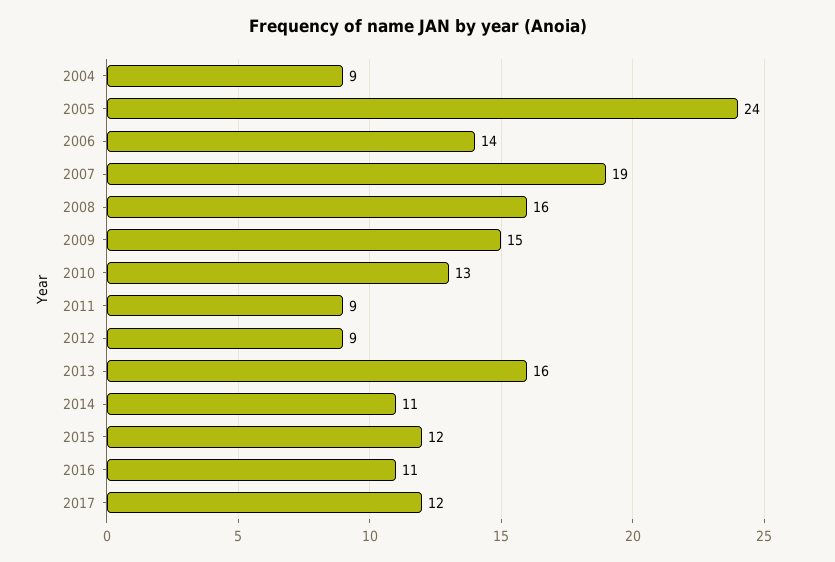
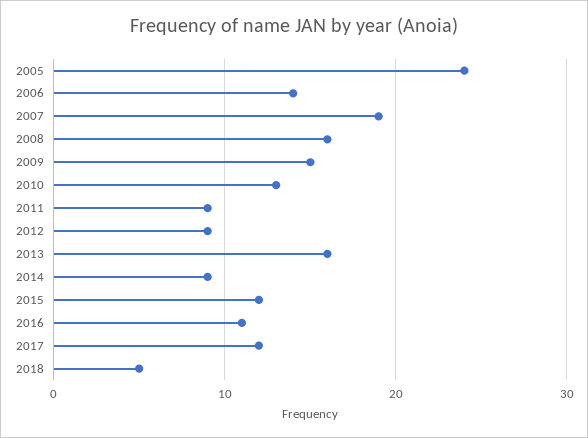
2004: 9 -> none
2014: 11 -> 9
2018: none -> 5

